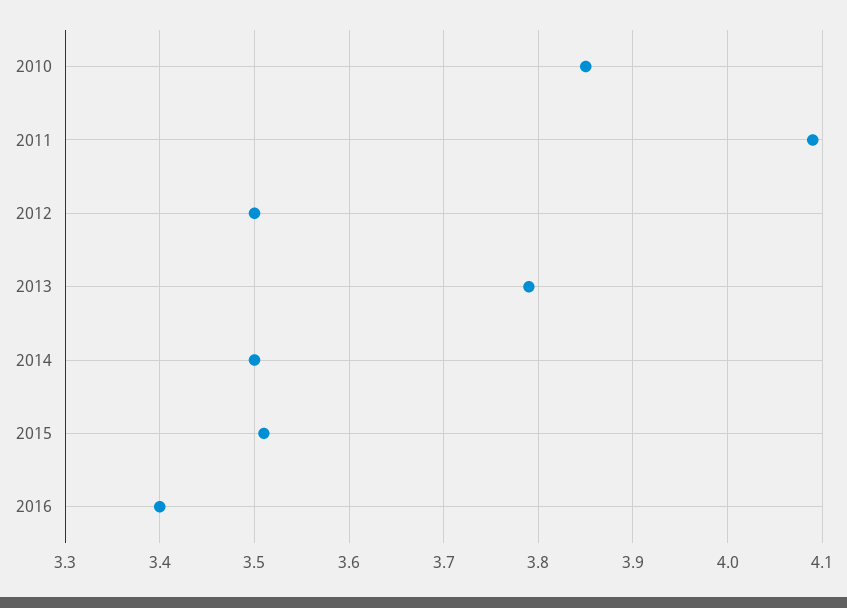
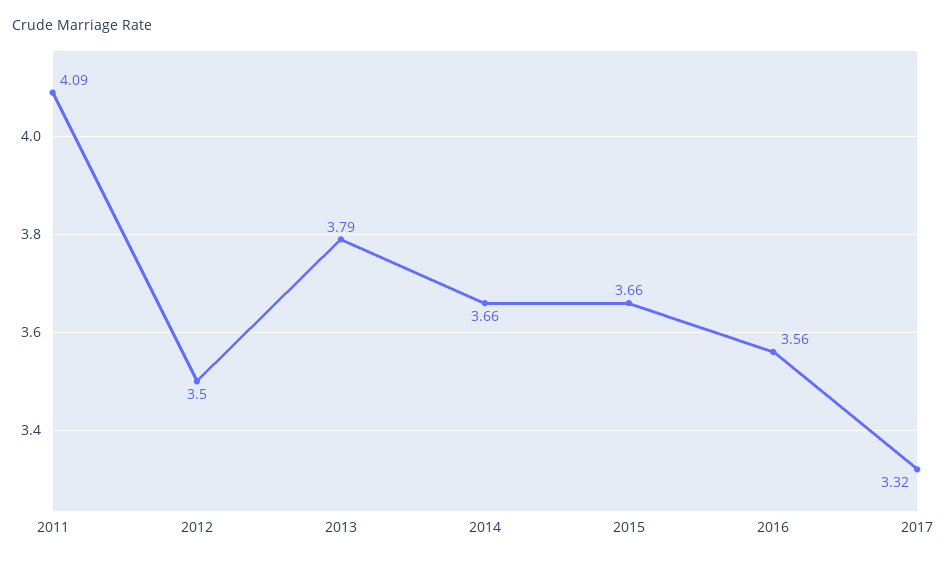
2010: 3.85 -> none
2014: 3.5 -> 3.66
2015: 3.51 -> 3.66
2016: 3.4 -> 3.56
2017: none -> 3.32

